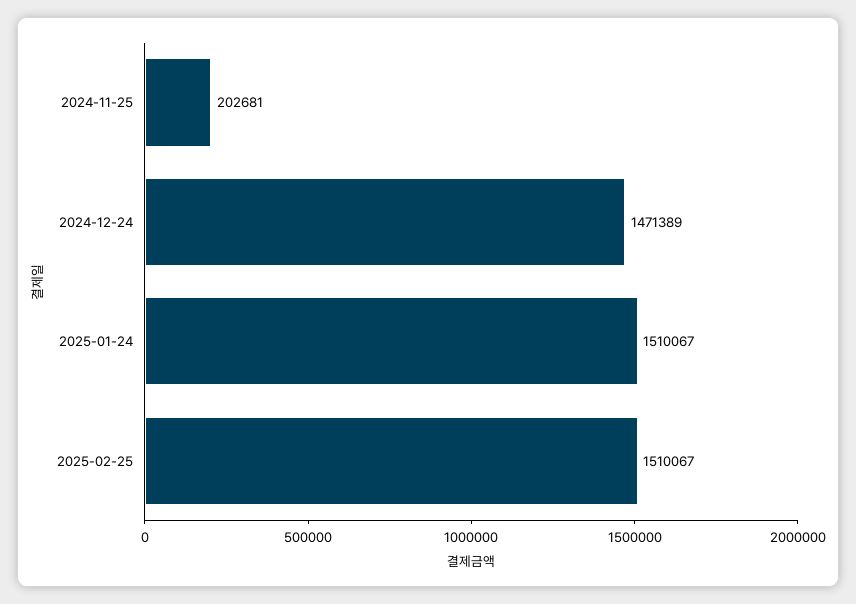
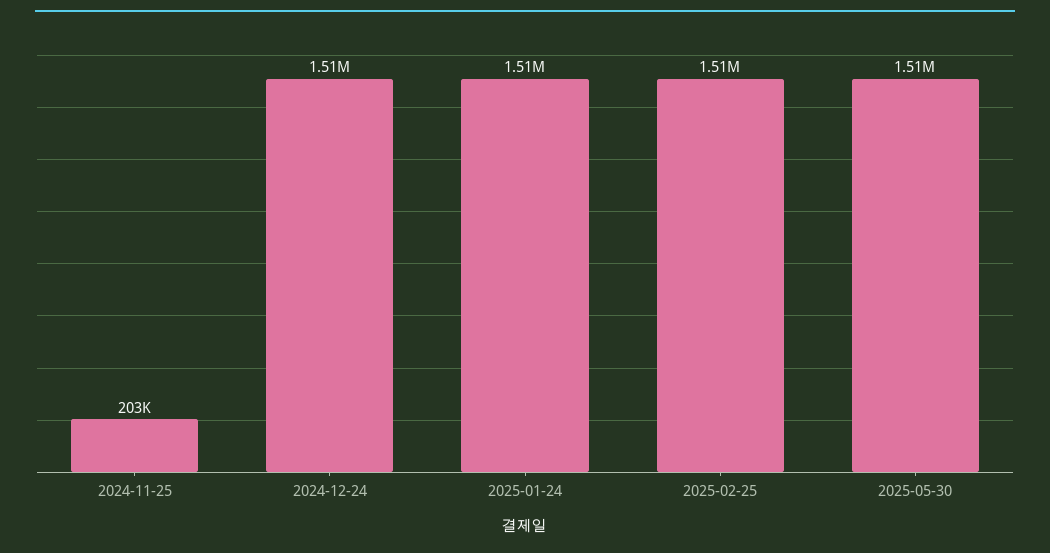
2024-12-24: 1471389 -> 1510000
2025-05-30: none -> 1510000

